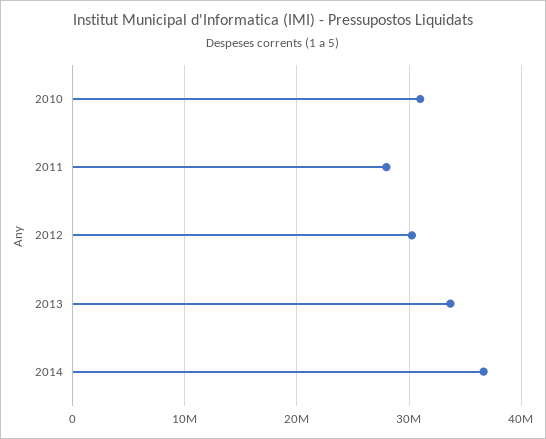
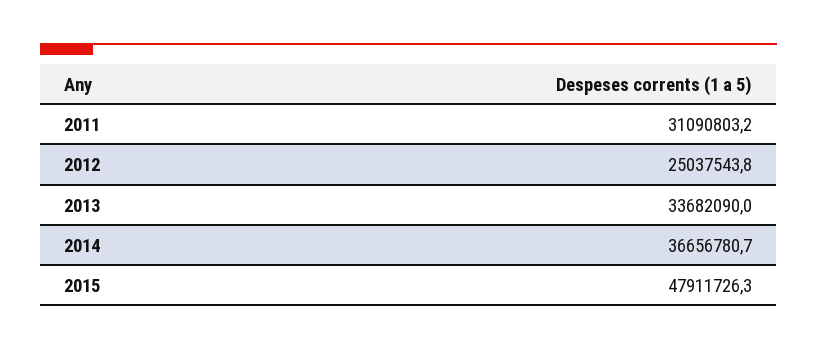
2010: 31000000 -> none
2011: 28000000 -> 31090803.2
2012: 30000000 -> 25037543.8
2015: none -> 47911726.3

